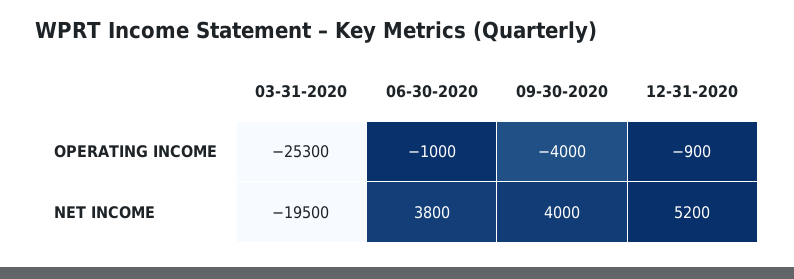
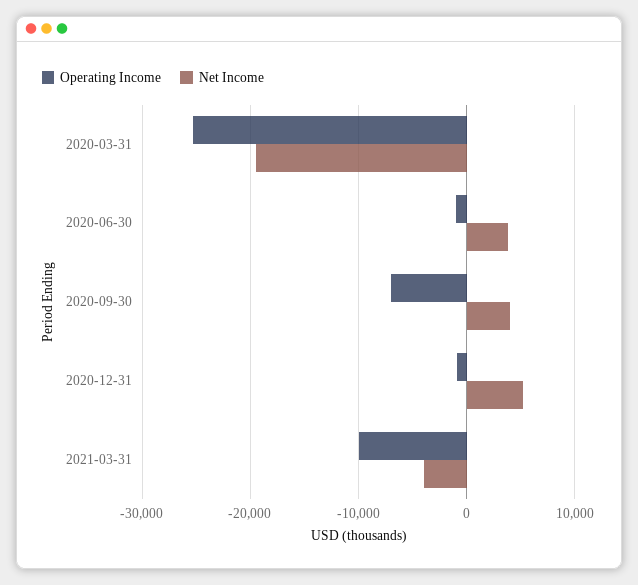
OPERATING INCOME, 09-30-2020: -4000 -> -7000
OPERATING INCOME, 2021-03-31: none -> -10000
NET INCOME, 2021-03-31: none -> -4000

